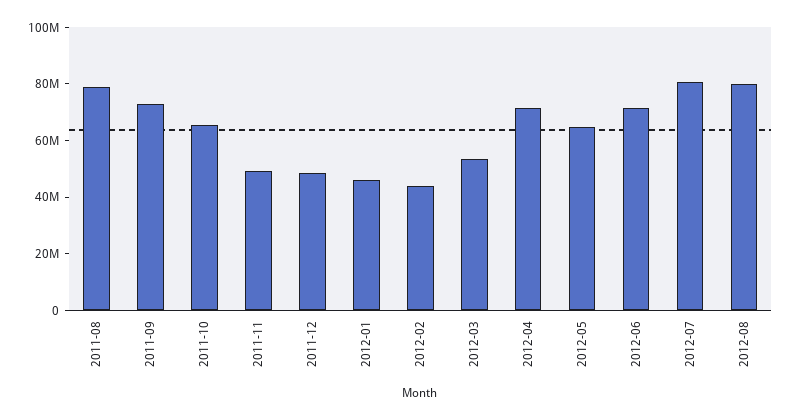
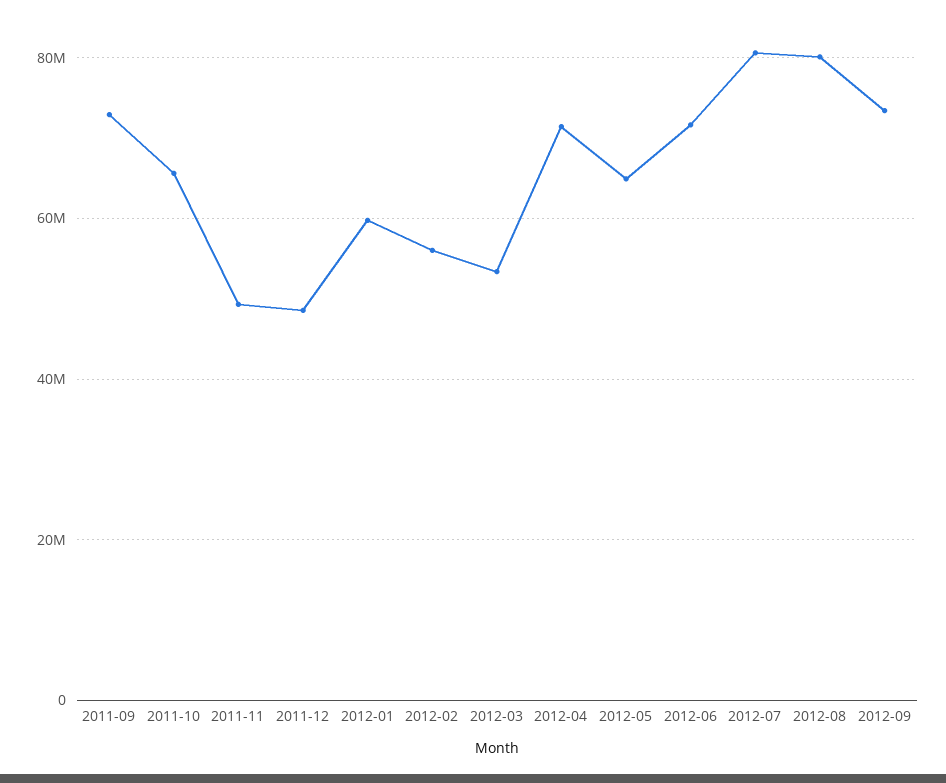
2011-08: 80000000 -> none
2012-01: 45000000 -> 60000000
2012-02: 45000000 -> 56000000
2012-09: none -> 74000000

